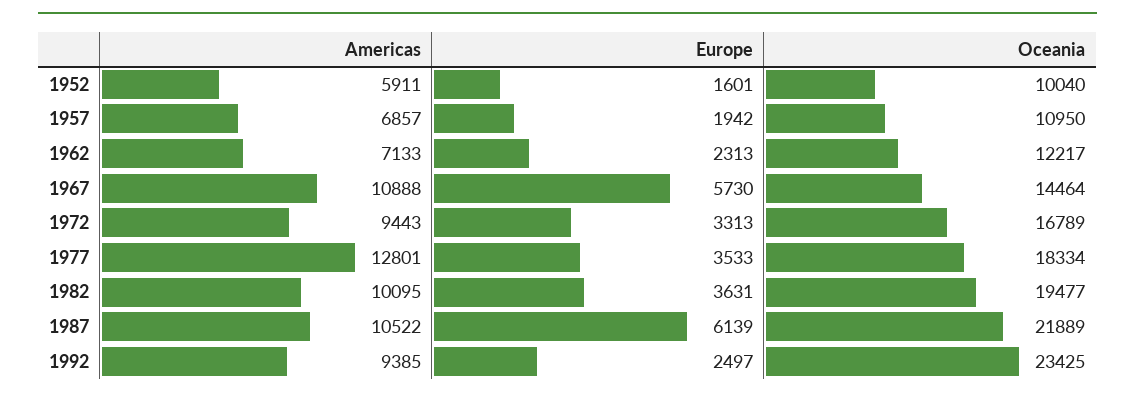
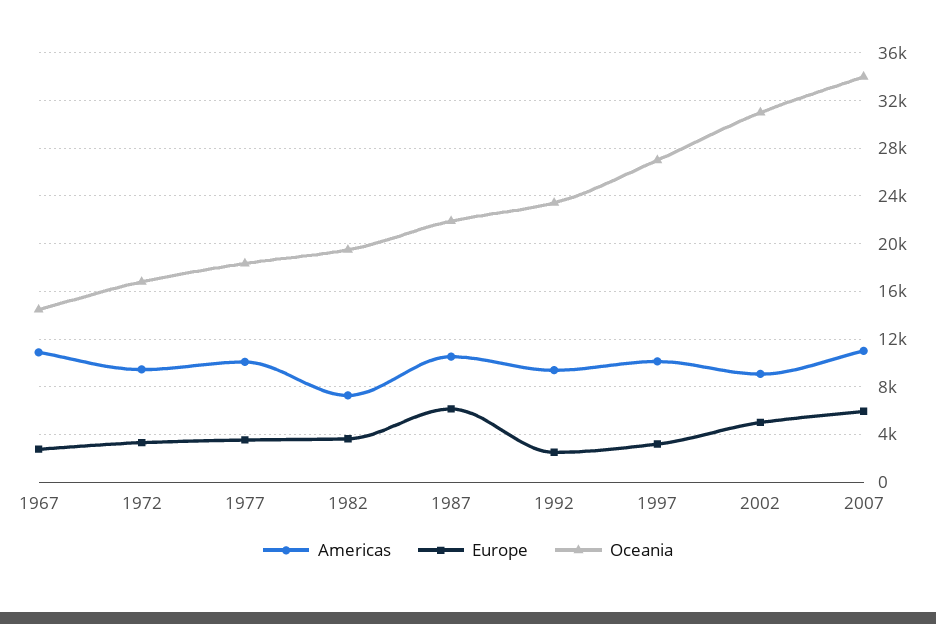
Americas, 1952: 5911 -> none
Europe, 1952: 1601 -> none
Oceania, 1952: 10040 -> none
Americas, 1957: 6857 -> none
Europe, 1957: 1942 -> none
Oceania, 1957: 10950 -> none
Americas, 1962: 7133 -> none
Europe, 1962: 2313 -> none
Oceania, 1962: 12217 -> none
Europe, 1967: 5730 -> 3000
Americas, 1977: 12801 -> 10000
Americas, 1982: 10095 -> 7000
Americas, 1997: none -> 10000
Europe, 1997: none -> 3000
Oceania, 1997: none -> 27000
Americas, 2002: none -> 9000
Europe, 2002: none -> 5000
Oceania, 2002: none -> 31000
Americas, 2007: none -> 11000
Europe, 2007: none -> 6000
Oceania, 2007: none -> 34000

